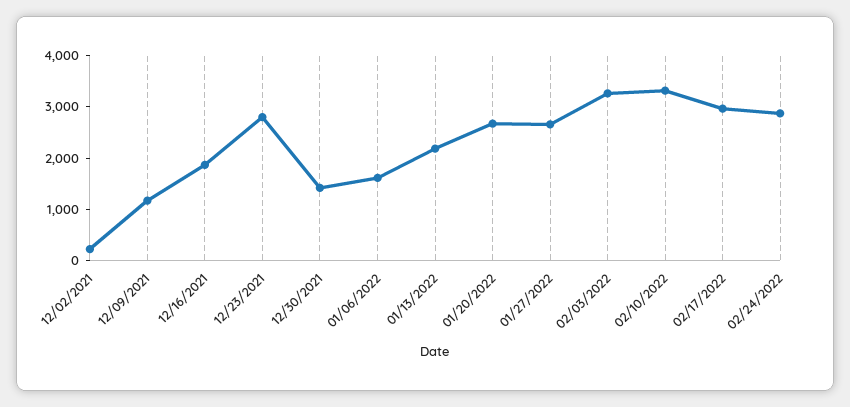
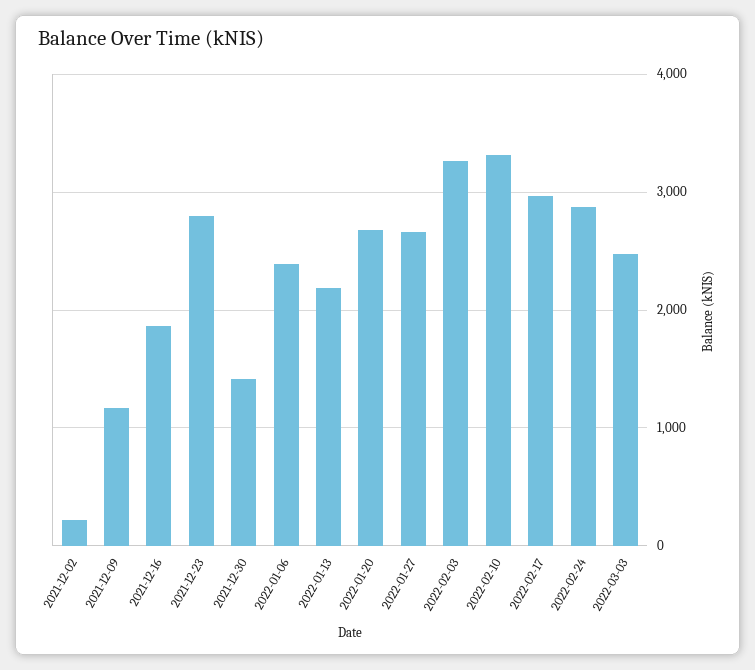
01/06/2022: 1600 -> 2400
2022-03-03: none -> 2500

